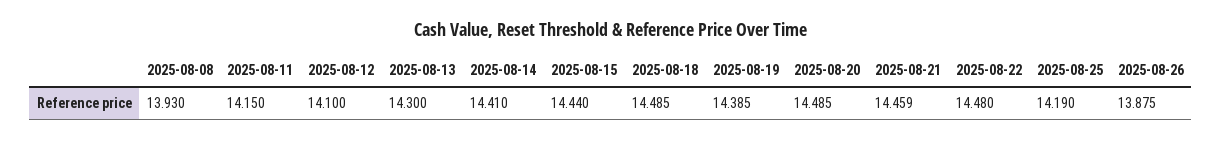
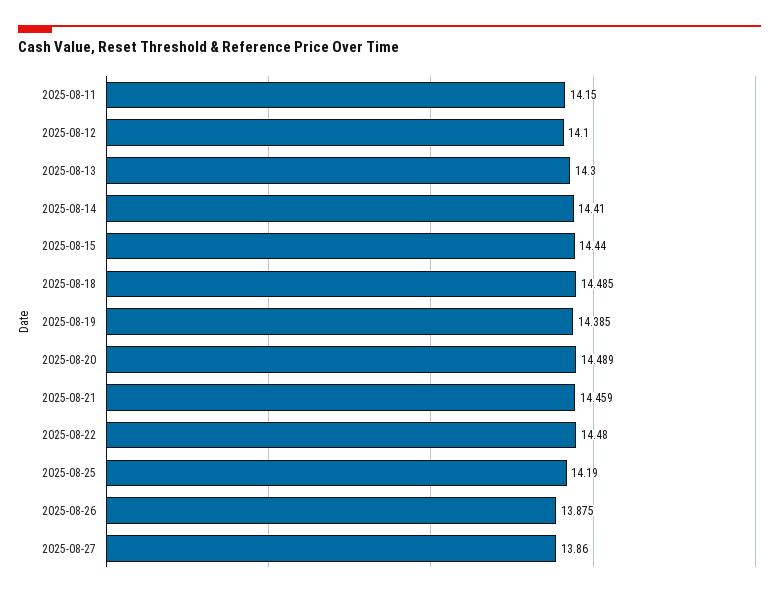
2025-08-08: 13.93 -> none
2025-08-20: 14.485 -> 14.489
2025-08-27: none -> 13.86

